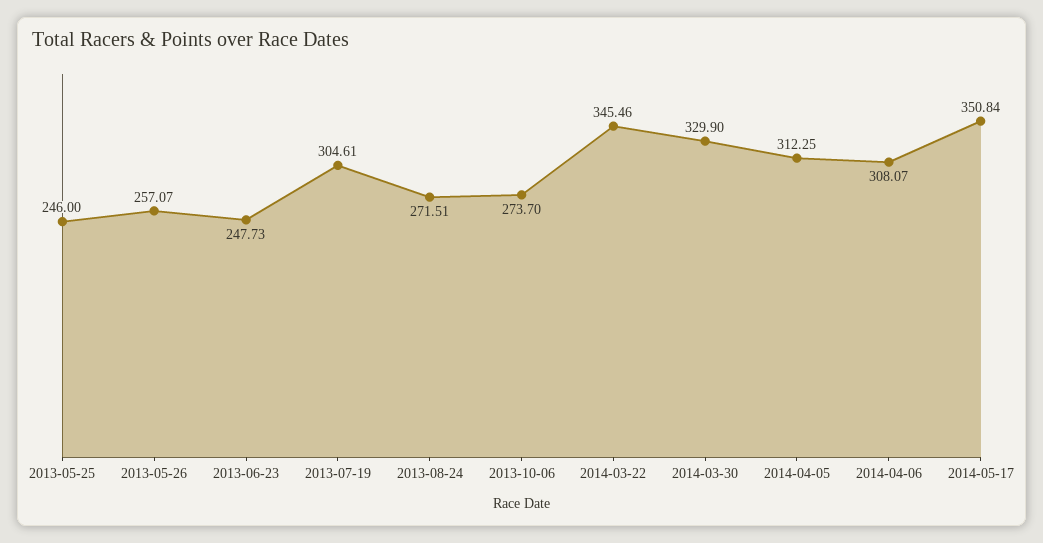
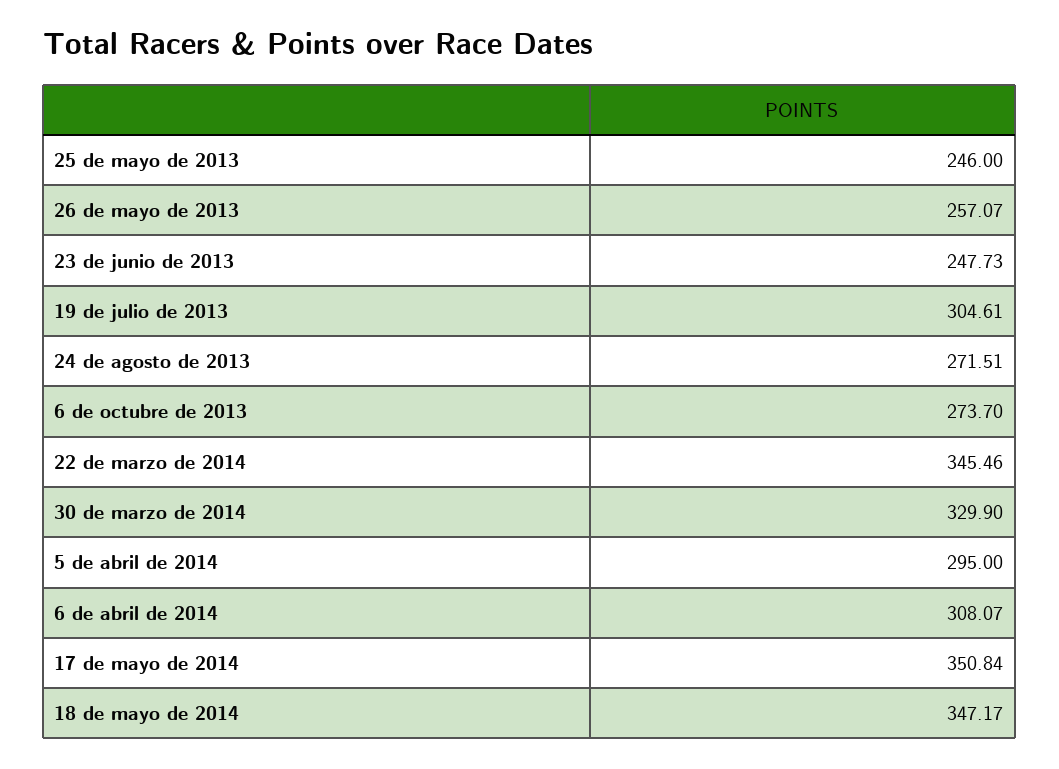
2014-04-05: 312.25 -> 295
18 de mayo de 2014: none -> 347.17

